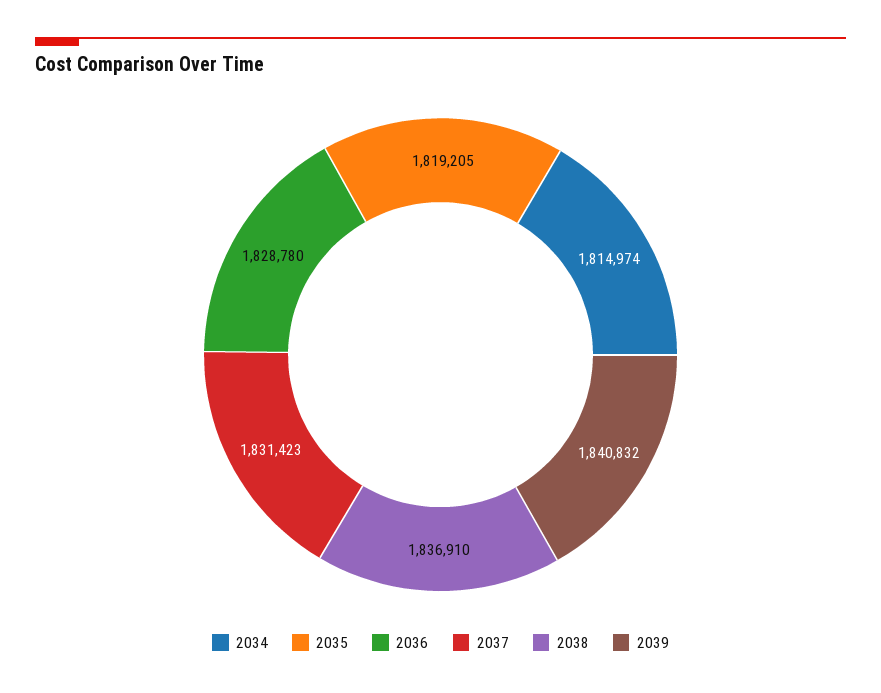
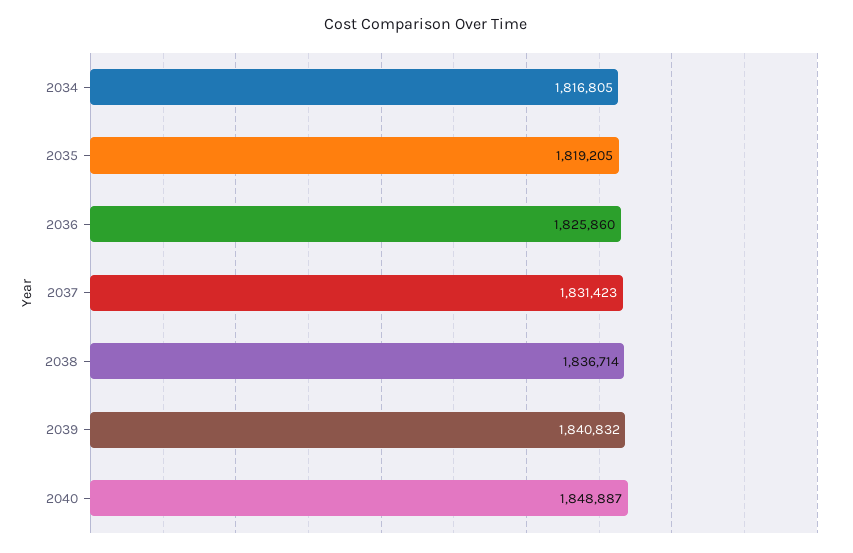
2034: 1814974 -> 1816805
2036: 1828780 -> 1825860
2038: 1836910 -> 1836714
2040: none -> 1848887

